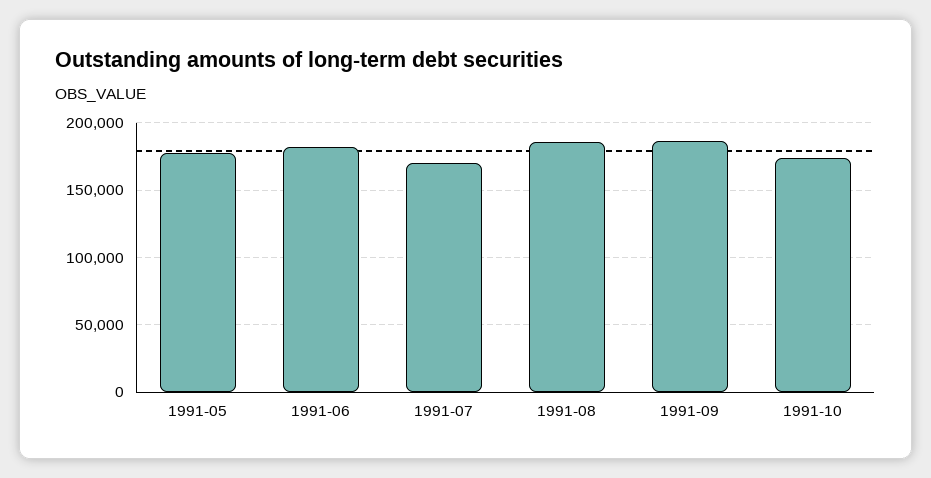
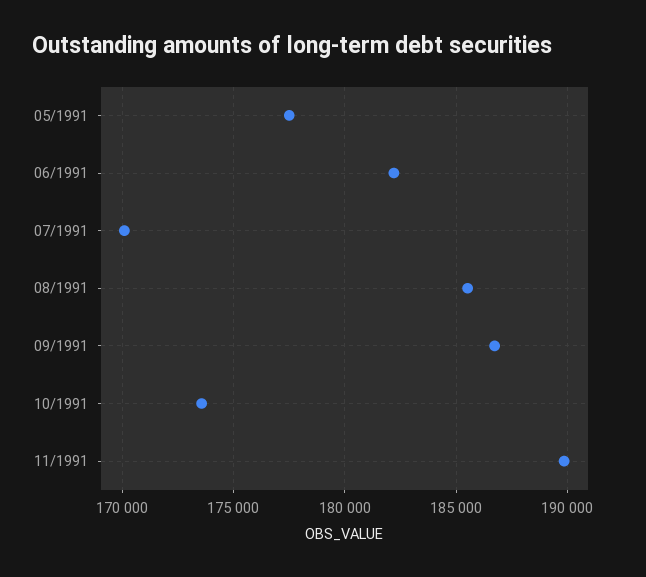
11/1991: none -> 190000

